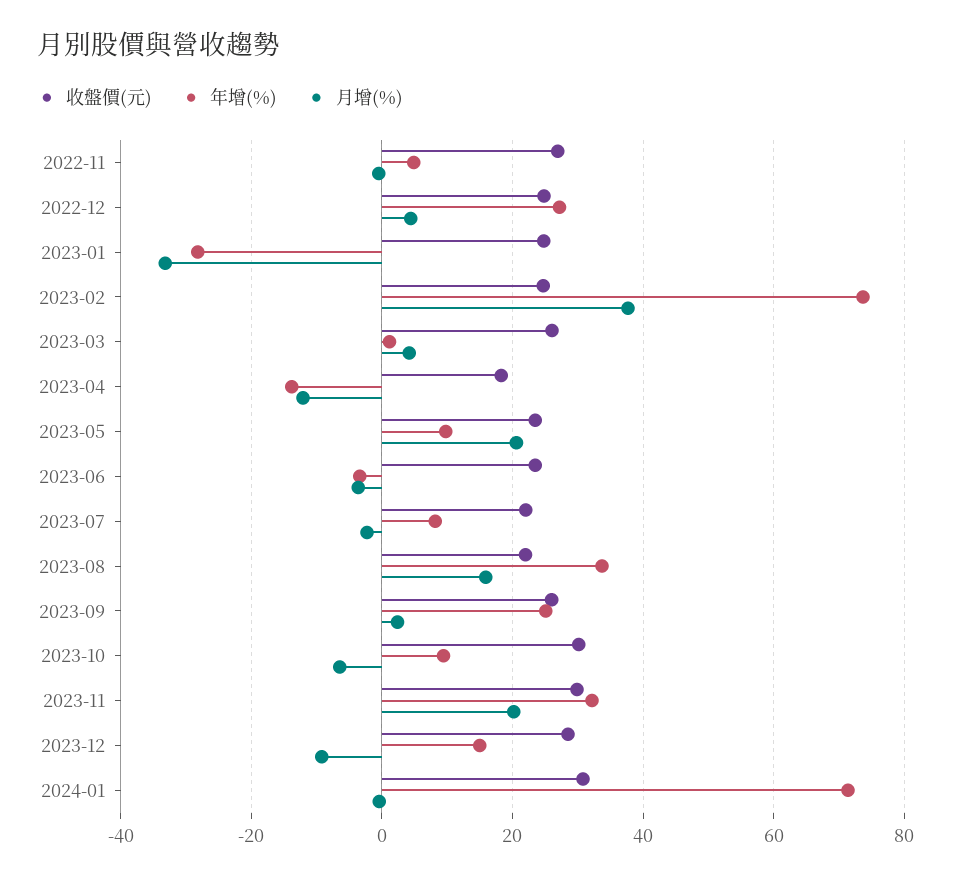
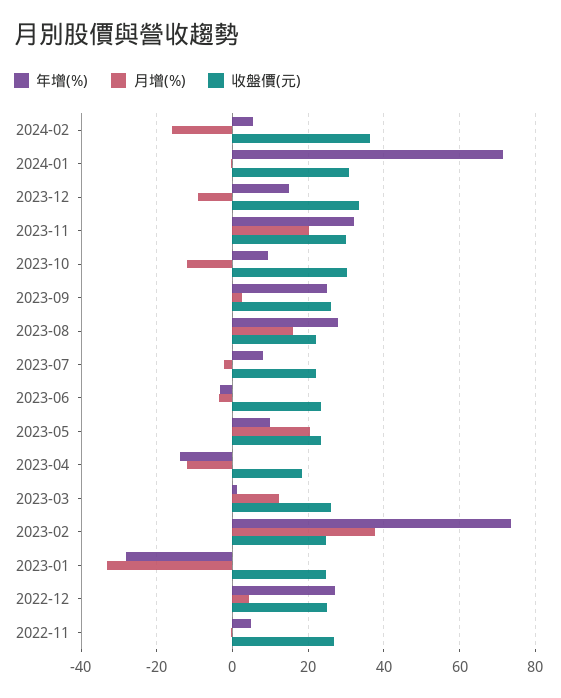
月增(%), 2023-03: 4 -> 12
年增(%), 2023-08: 34 -> 28
月增(%), 2023-10: -6 -> -12
收盤價(元), 2023-12: 28 -> 34
年增(%), 2024-02: none -> 6
月增(%), 2024-02: none -> -16
收盤價(元), 2024-02: none -> 36

